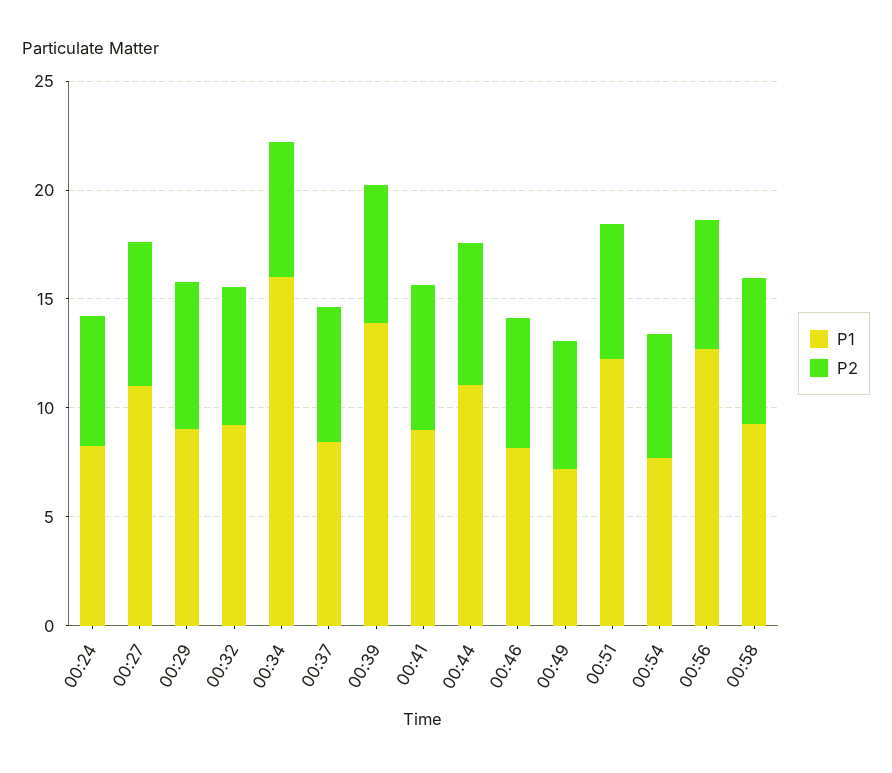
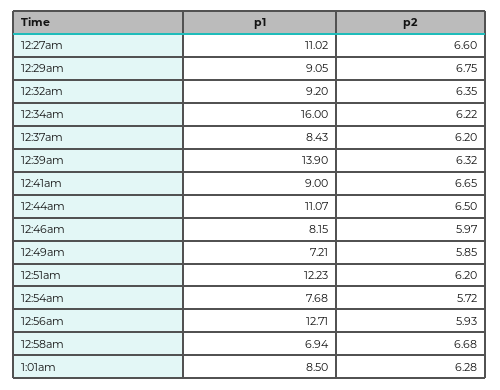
P1, 00:24: 8 -> none
P2, 00:24: 6 -> none
P1, 00:58: 9 -> 6.94
P1, 1:01am: none -> 8.5
P2, 1:01am: none -> 6.28

